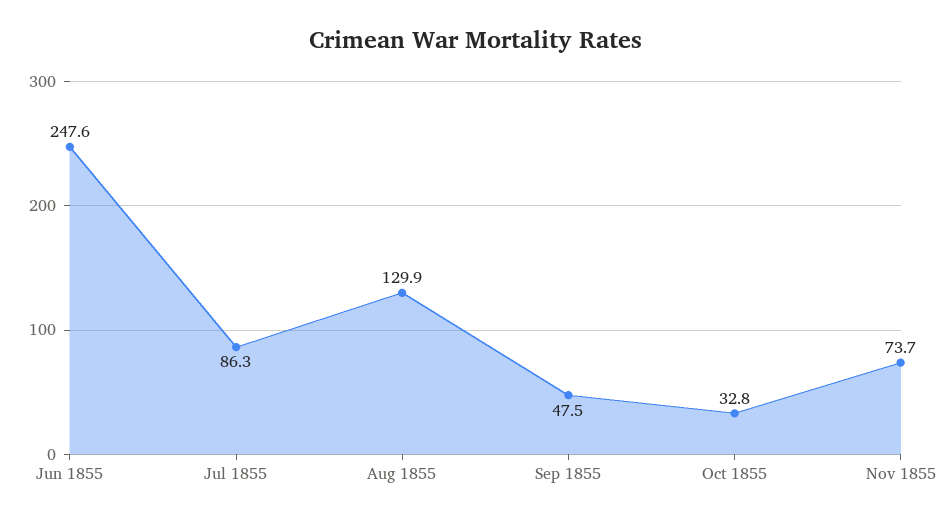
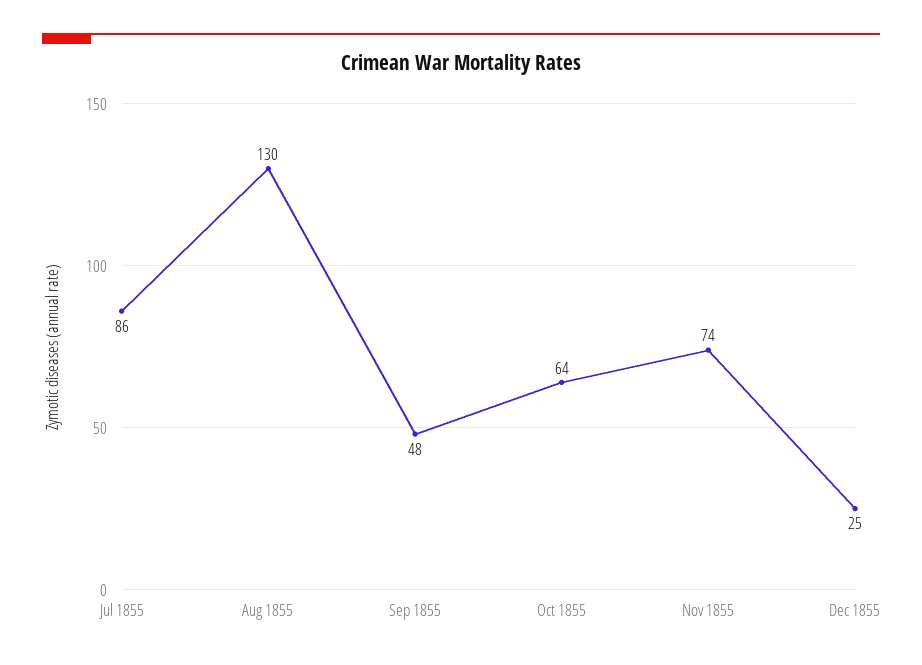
Jun 1855: 247.6 -> none
Oct 1855: 32.8 -> 64
Dec 1855: none -> 25

